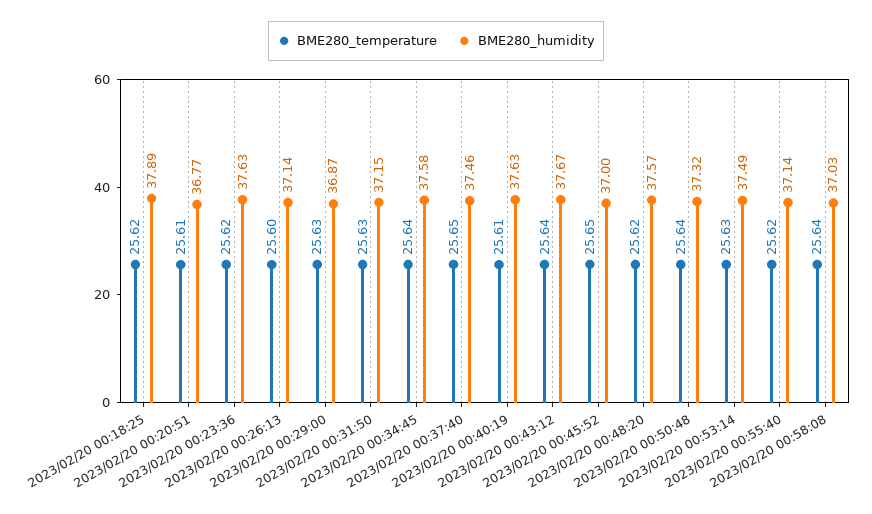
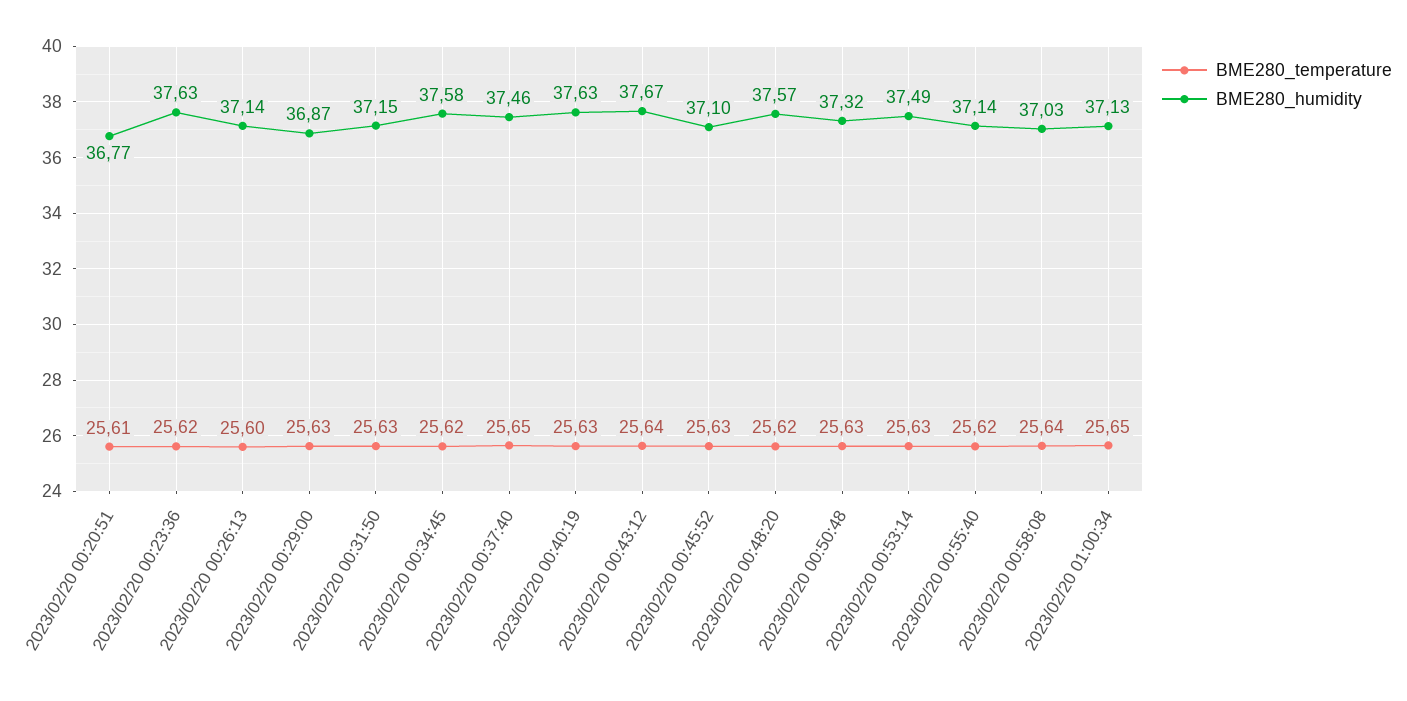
BME280_temperature, 2023/02/20 00:18:25: 25.62 -> none
BME280_humidity, 2023/02/20 00:18:25: 37.89 -> none
BME280_temperature, 2023/02/20 00:34:45: 25.64 -> 25.62
BME280_temperature, 2023/02/20 00:40:19: 25.61 -> 25.63
BME280_temperature, 2023/02/20 00:45:52: 25.65 -> 25.63
BME280_humidity, 2023/02/20 00:45:52: 37 -> 37.1
BME280_temperature, 2023/02/20 00:50:48: 25.64 -> 25.63
BME280_temperature, 2023/02/20 01:00:34: none -> 25.65
BME280_humidity, 2023/02/20 01:00:34: none -> 37.13

